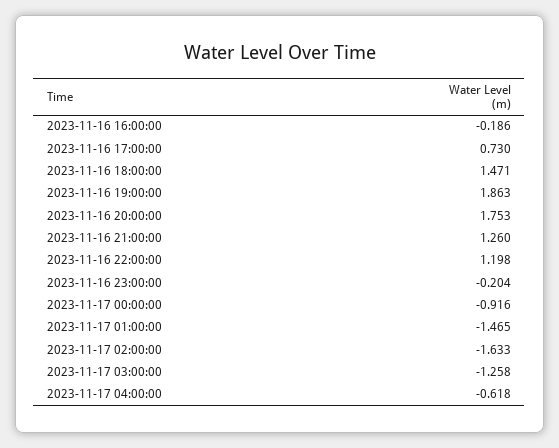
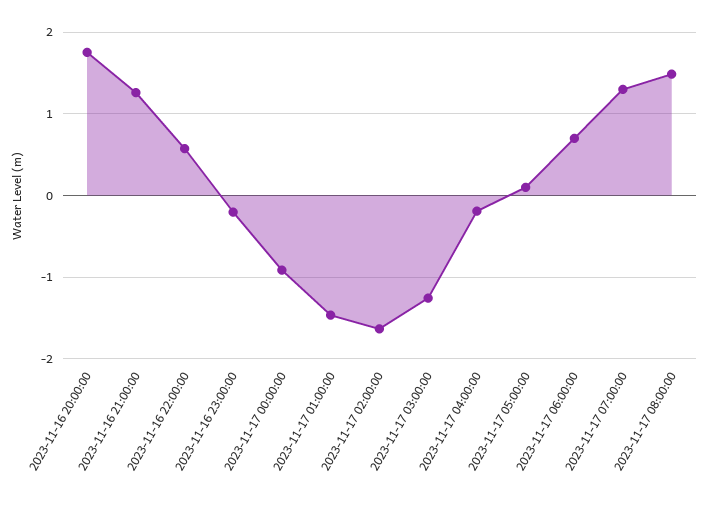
2023-11-16 16:00:00: -0.186 -> none
2023-11-16 17:00:00: 0.73 -> none
2023-11-16 18:00:00: 1.471 -> none
2023-11-16 19:00:00: 1.863 -> none
2023-11-16 22:00:00: 1.198 -> 0.6
2023-11-17 04:00:00: -0.618 -> -0.2
2023-11-17 05:00:00: none -> 0.1
2023-11-17 06:00:00: none -> 0.7
2023-11-17 07:00:00: none -> 1.3
2023-11-17 08:00:00: none -> 1.5

